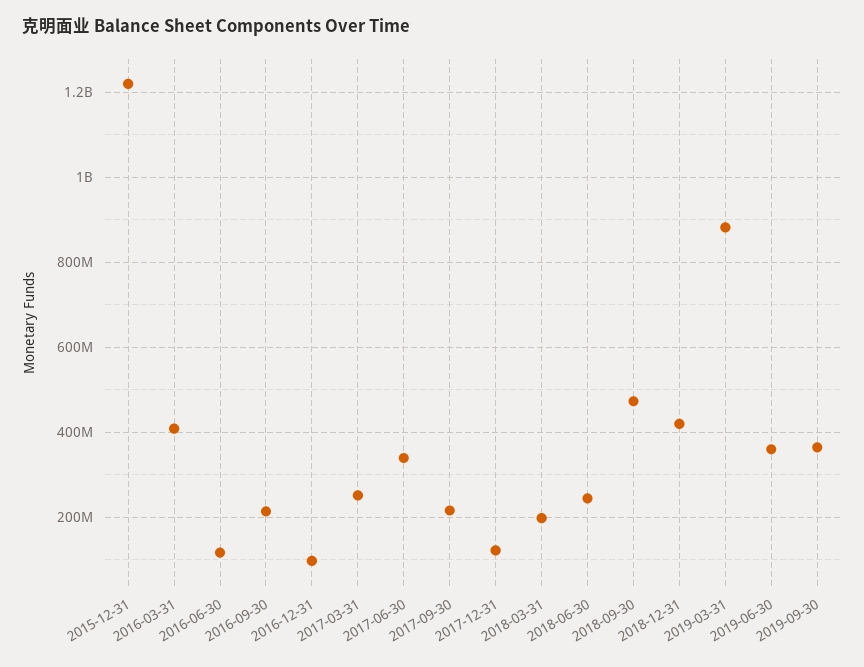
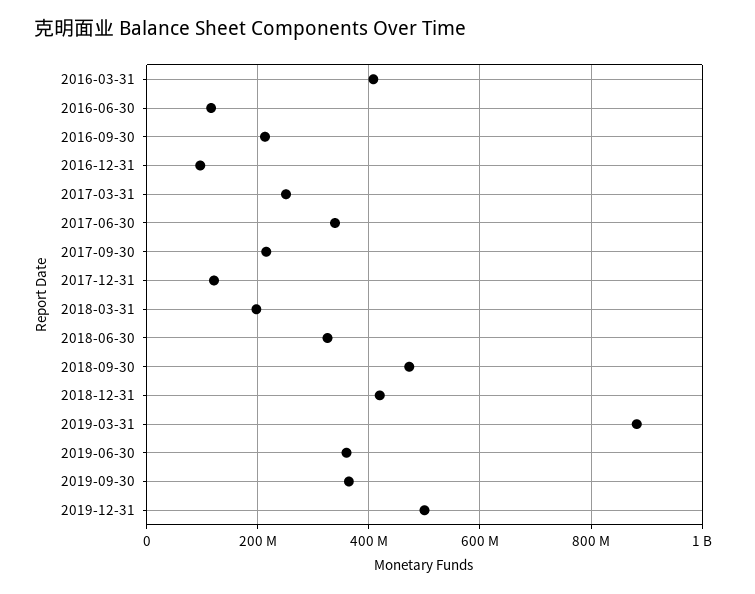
2015-12-31: 1220000000 -> none
2018-06-30: 240000000 -> 320000000
2019-12-31: none -> 500000000

